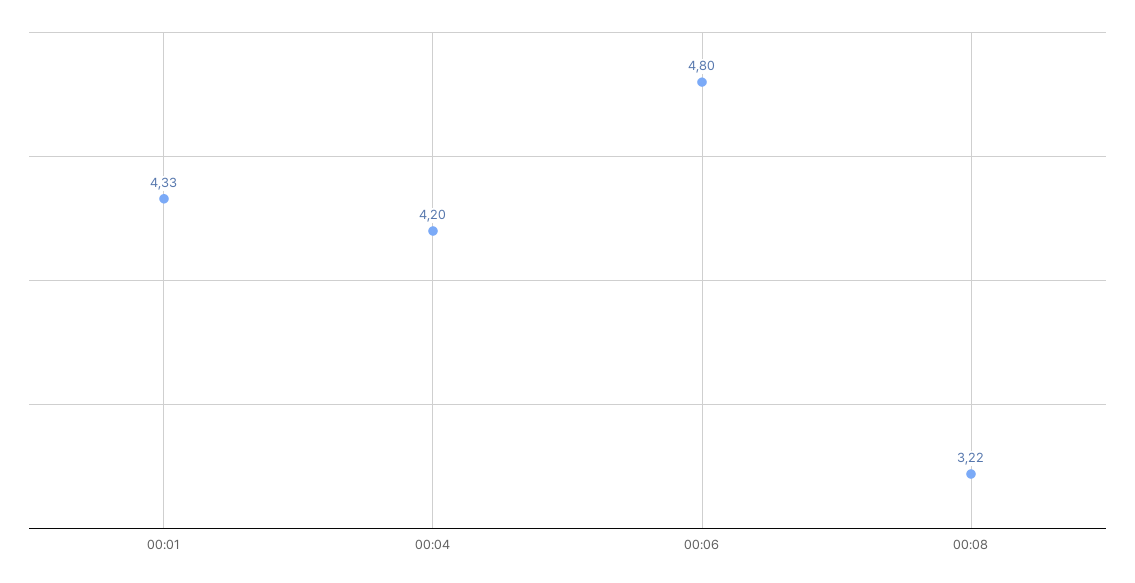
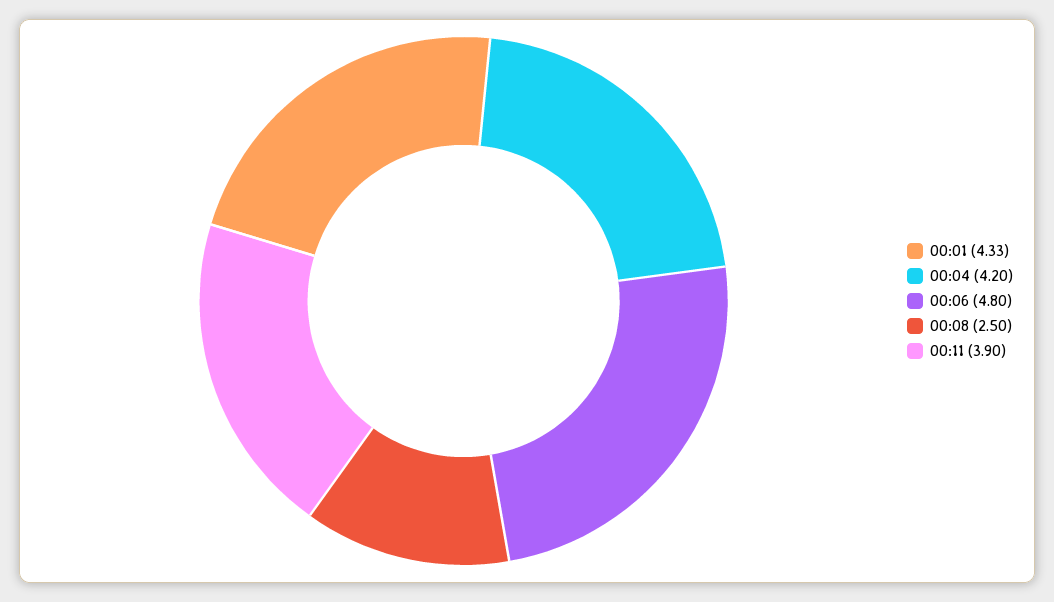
00:08: 3.22 -> 2.5
00:11: none -> 3.9

